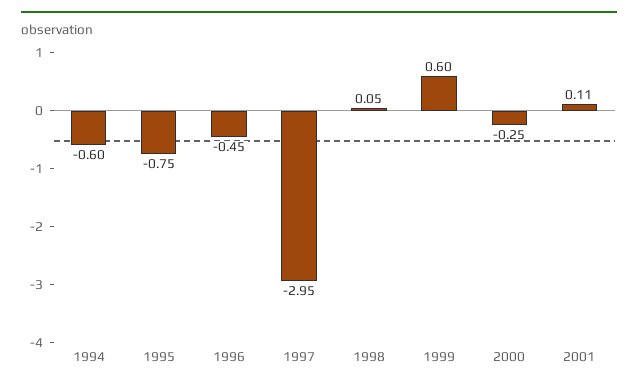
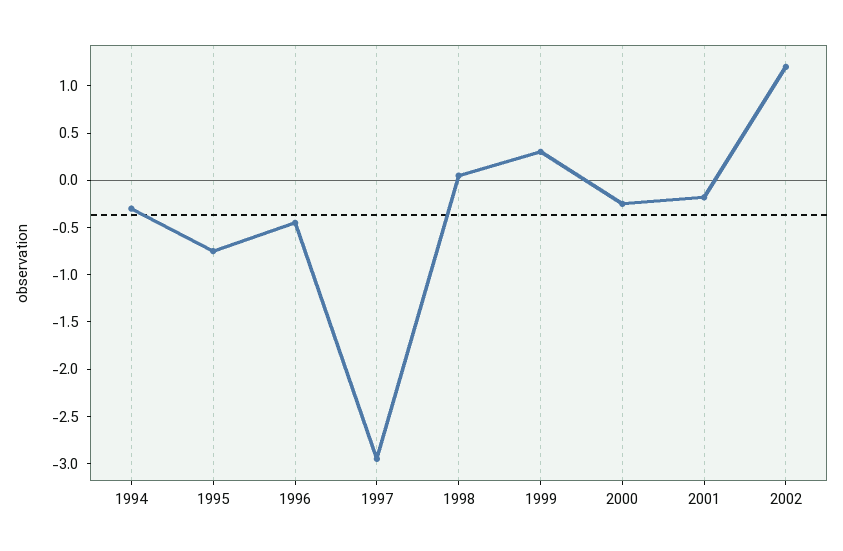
1994: -0.6 -> -0.3
1999: 0.6 -> 0.3
2001: 0.11 -> -0.2
2002: none -> 1.2

